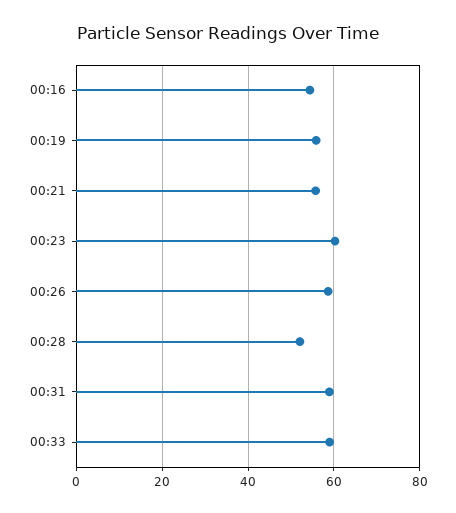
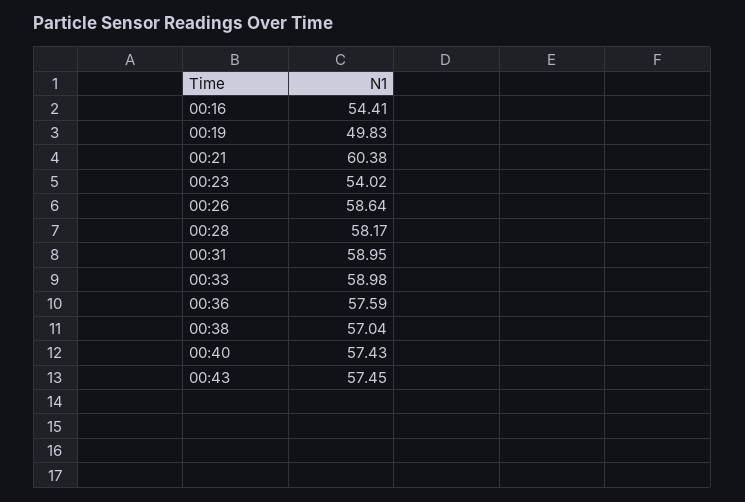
00:19: 56 -> 49.83
00:21: 56 -> 60.38
00:23: 60 -> 54.02
00:28: 52 -> 58.17
00:36: none -> 57.59
00:38: none -> 57.04
00:40: none -> 57.43
00:43: none -> 57.45

